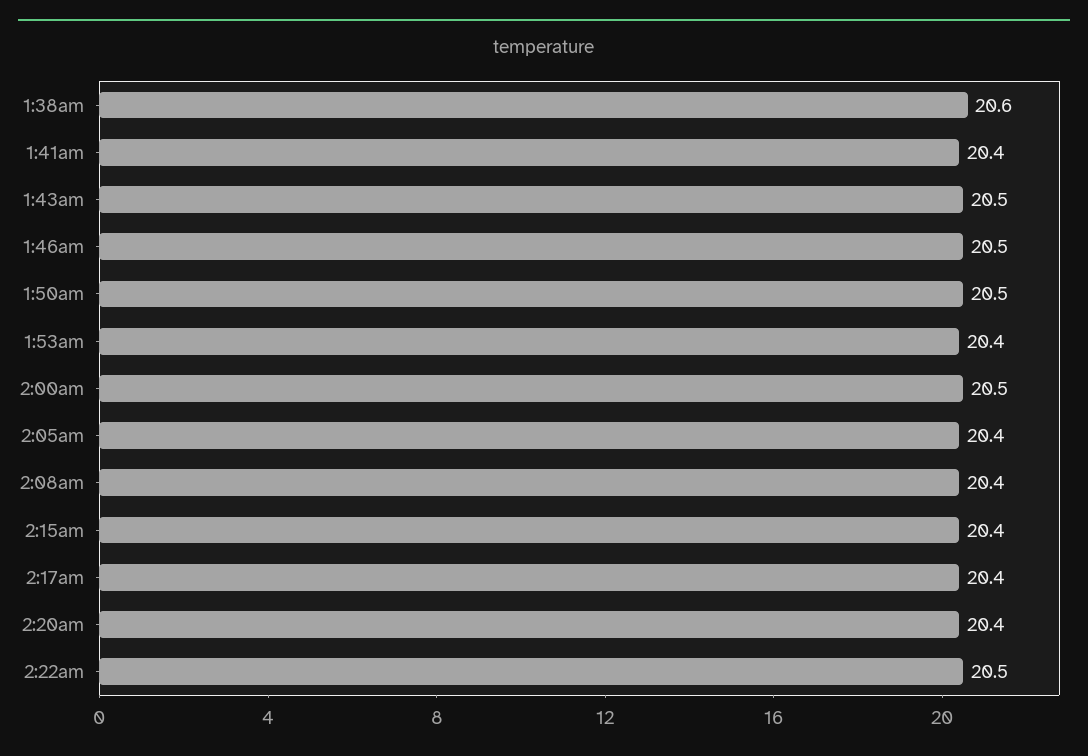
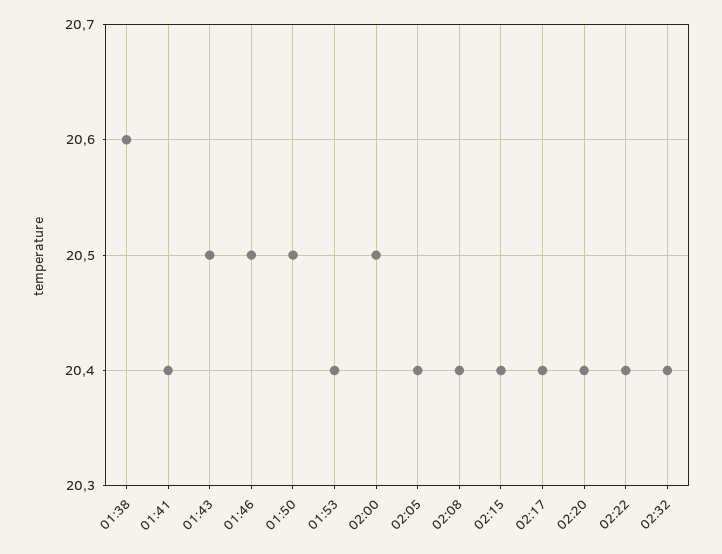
2:22am: 20.5 -> 20.4
02:32: none -> 20.4

